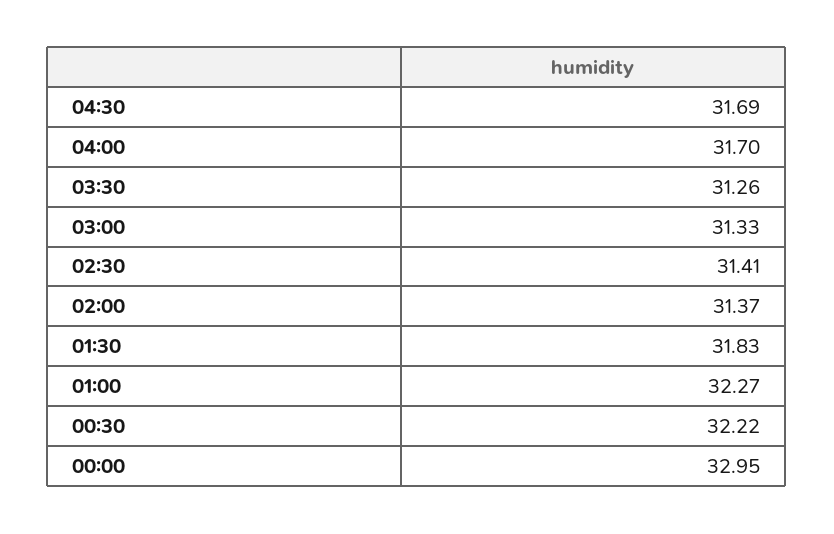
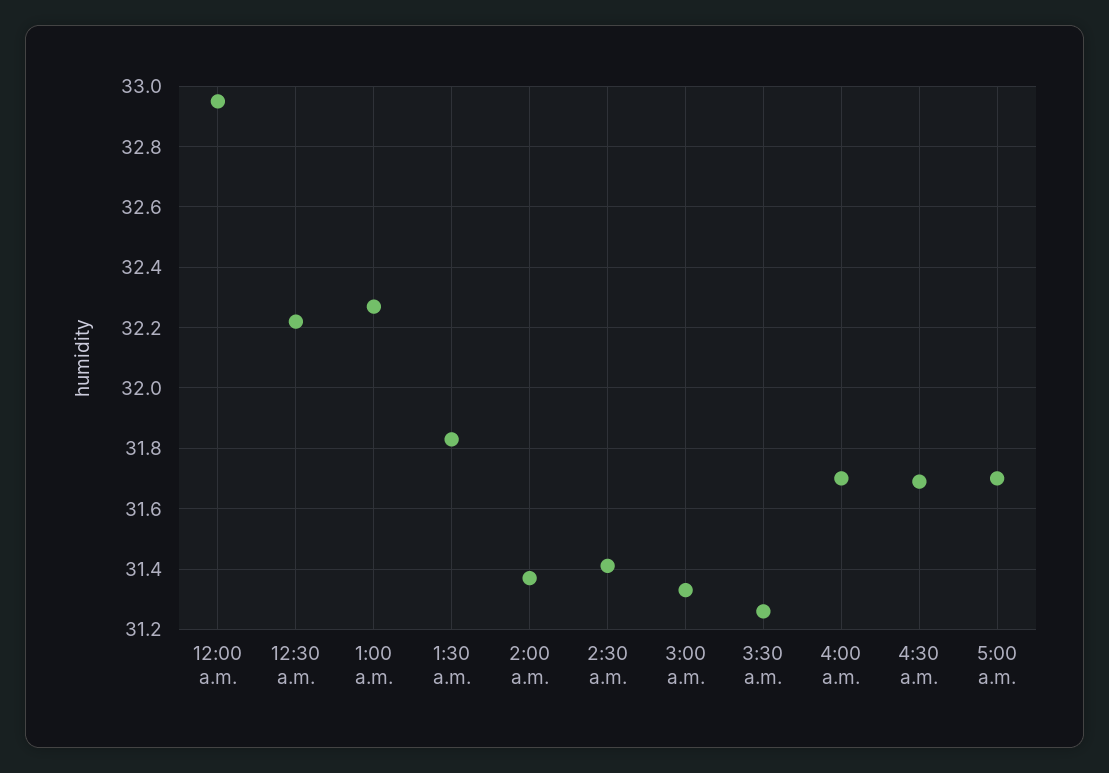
5:00 a.m.: none -> 31.7

